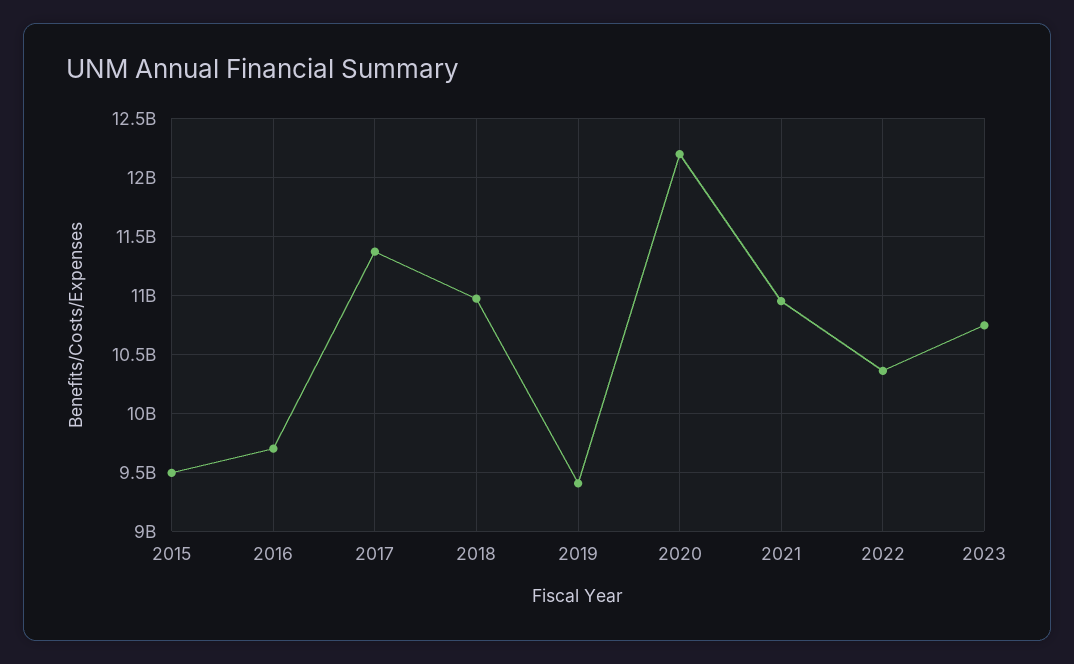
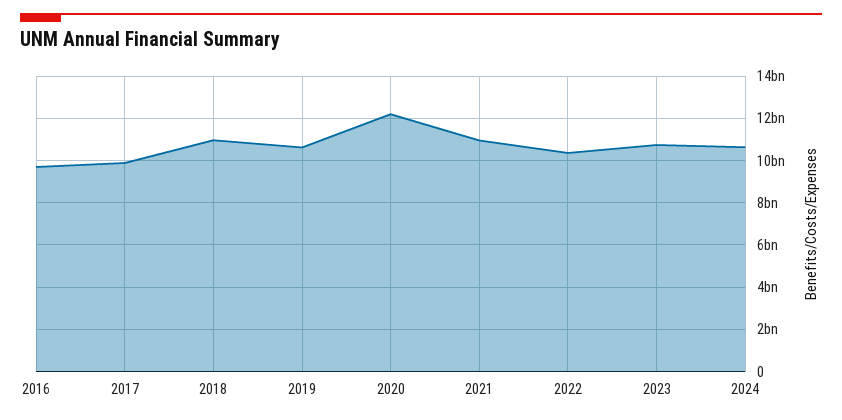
2015: 9500000000 -> none
2017: 11400000000 -> 10000000000
2019: 9400000000 -> 10500000000
2024: none -> 10500000000

